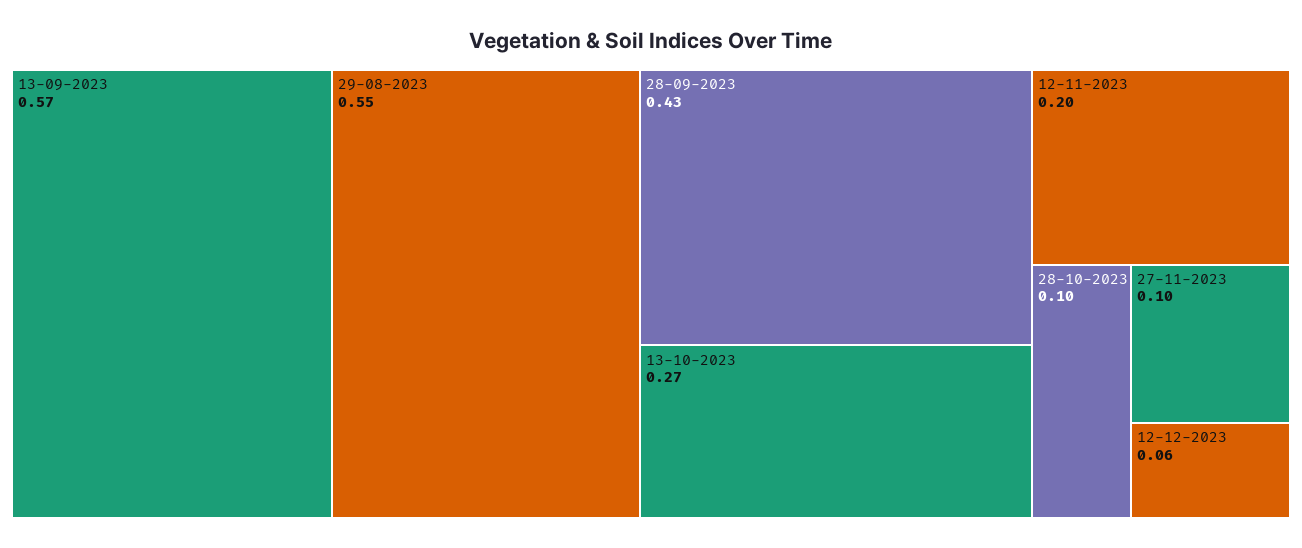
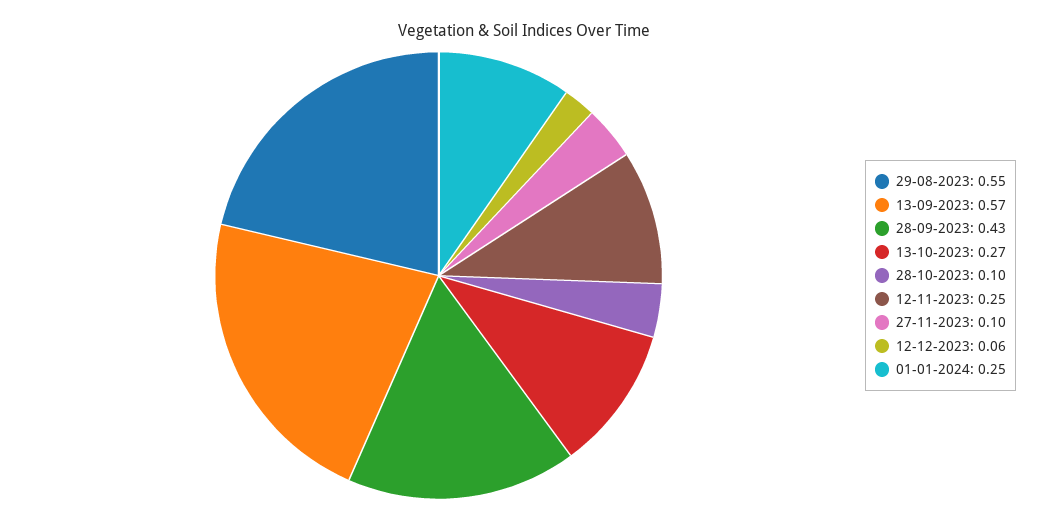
12-11-2023: 0.2 -> 0.25
01-01-2024: none -> 0.25

